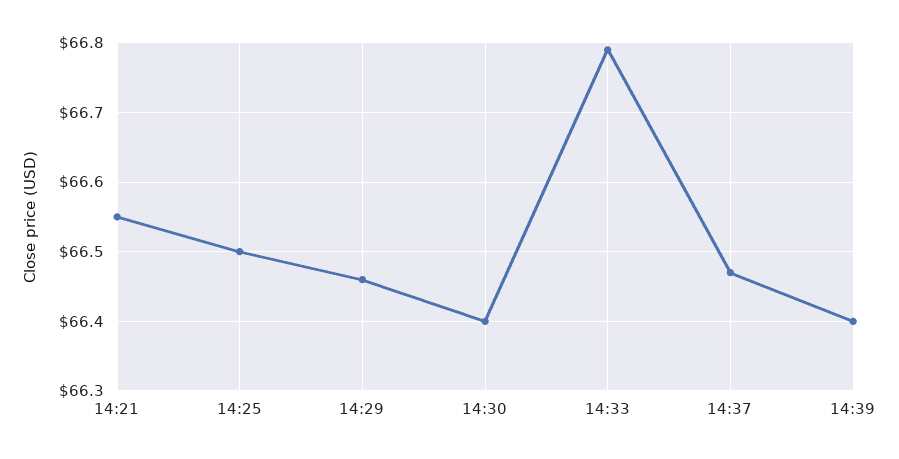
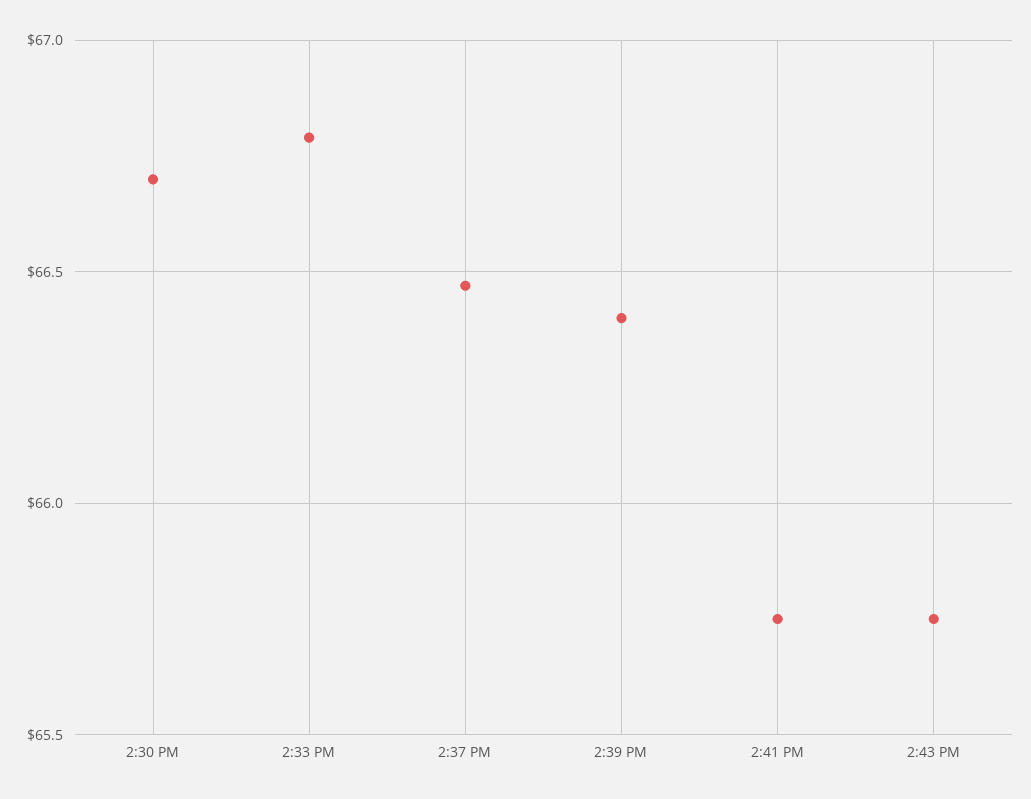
14:21: 66.55 -> none
14:25: 66.5 -> none
14:29: 66.46 -> none
14:30: 66.4 -> 66.7
2:41 PM: none -> 65.75
2:43 PM: none -> 65.75

